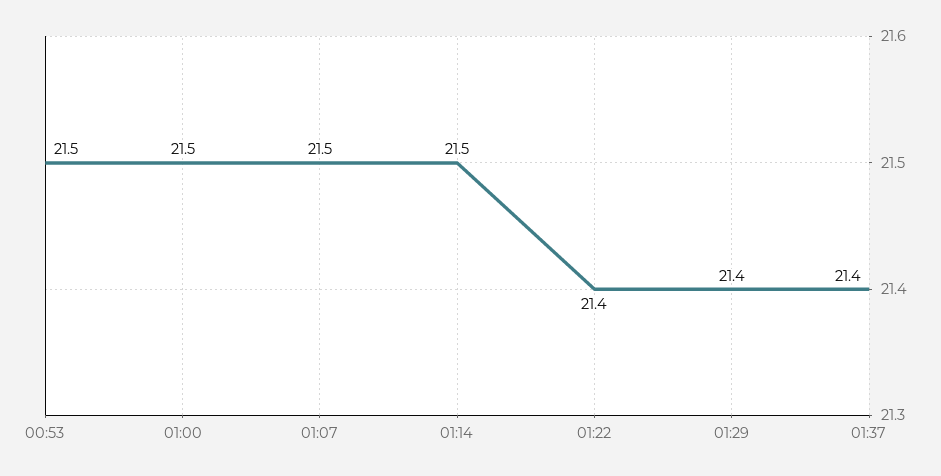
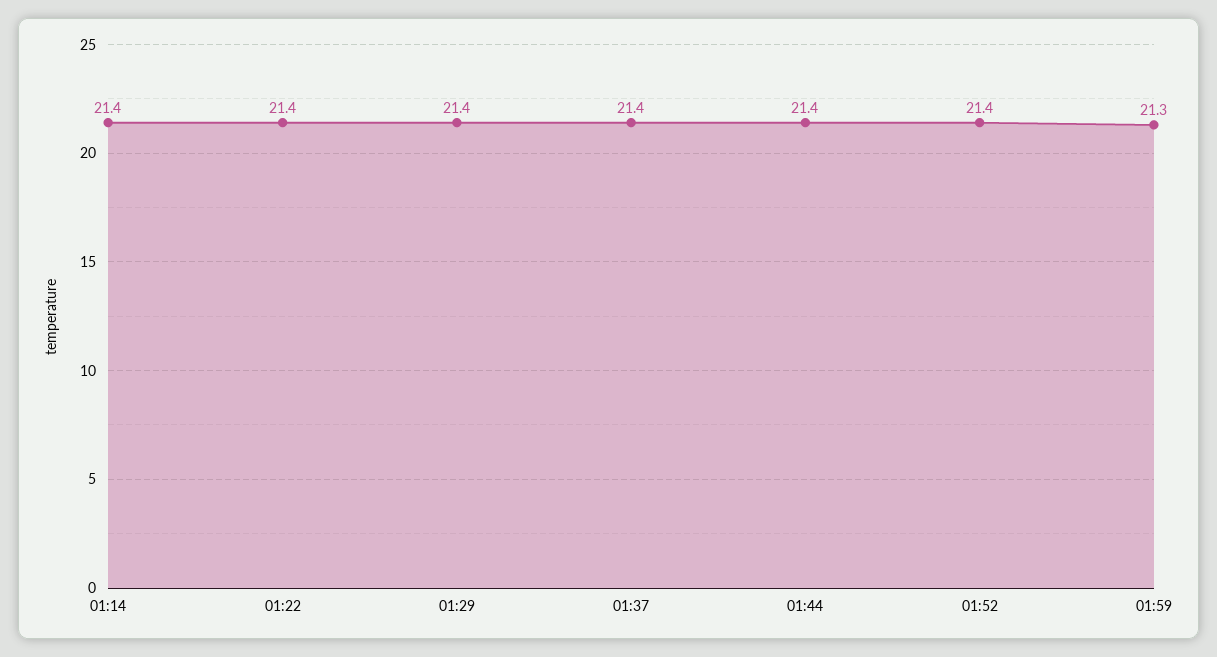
00:53: 21.5 -> none
01:00: 21.5 -> none
01:07: 21.5 -> none
01:14: 21.5 -> 21.4
01:44: none -> 21.4
01:52: none -> 21.4
01:59: none -> 21.3

